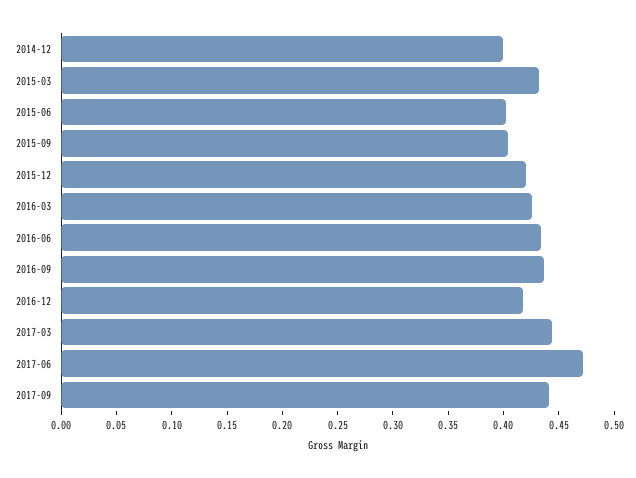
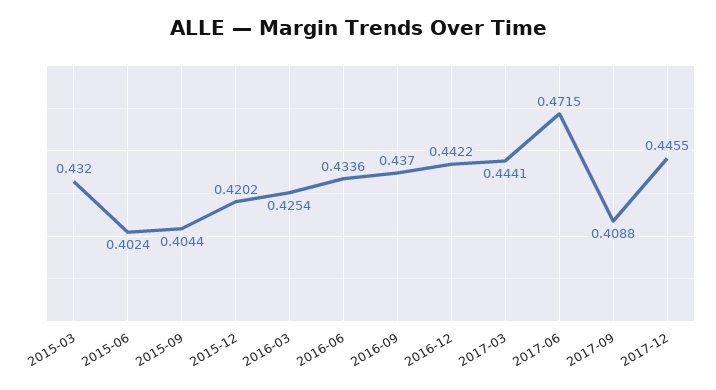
2014-12: 0.4 -> none
2016-12: 0.42 -> 0.4422
2017-09: 0.44 -> 0.4088
2017-12: none -> 0.4455

